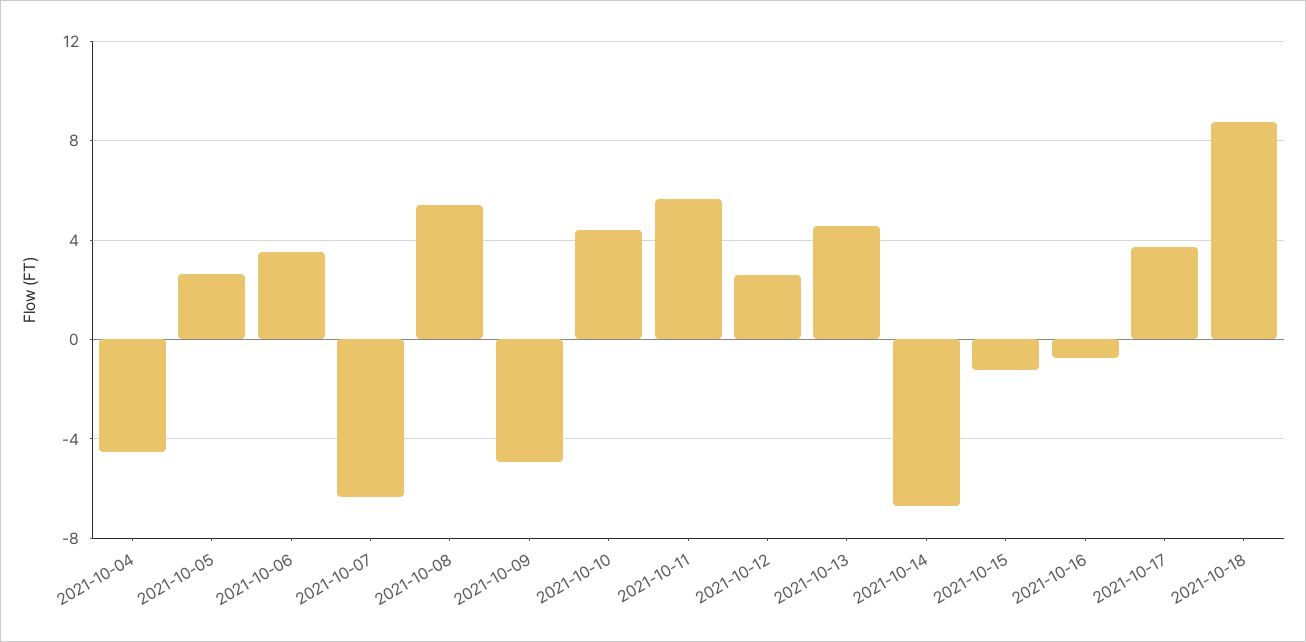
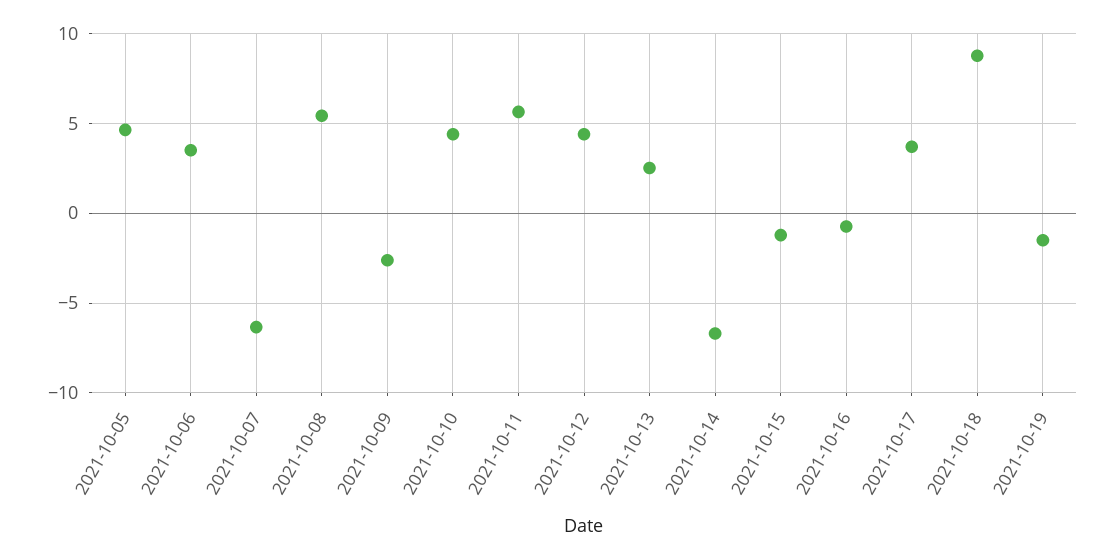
2021-10-04: -4.5 -> none
2021-10-05: 2.5 -> 4.5
2021-10-09: -5 -> -2.5
2021-10-12: 2.5 -> 4.5
2021-10-13: 4.5 -> 2.5
2021-10-19: none -> -1.5

